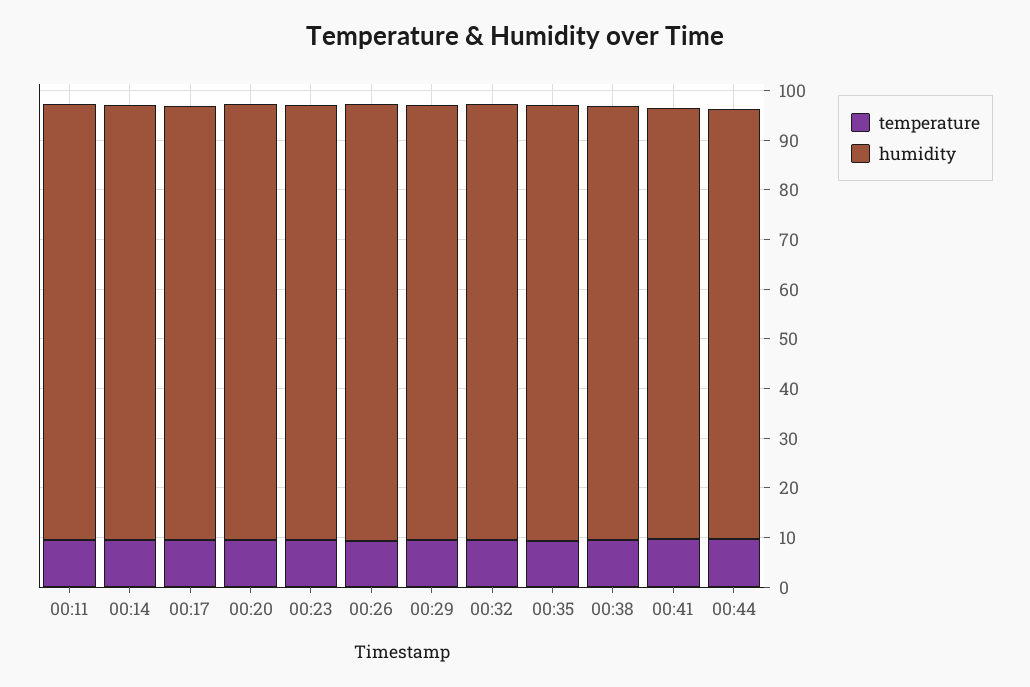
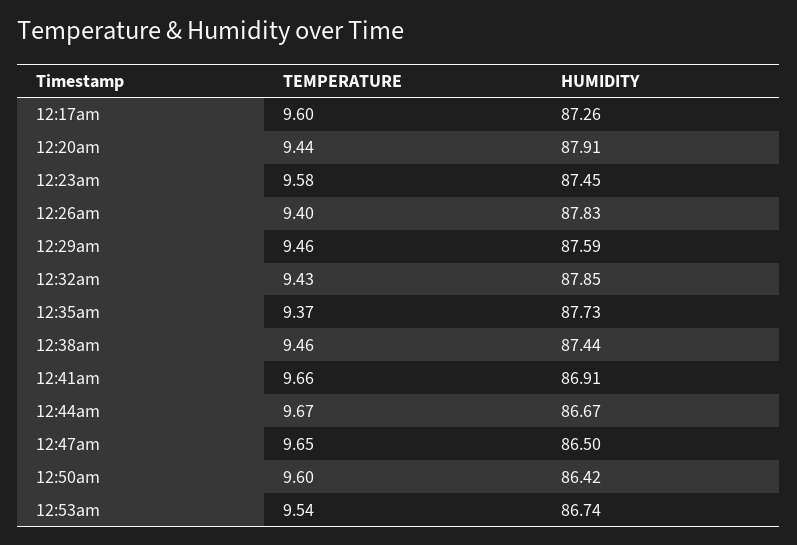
temperature, 00:11: 10 -> none
humidity, 00:11: 88 -> none
temperature, 00:14: 10 -> none
humidity, 00:14: 88 -> none
temperature, 12:47am: none -> 9.65
humidity, 12:47am: none -> 86.5
temperature, 12:50am: none -> 9.6
humidity, 12:50am: none -> 86.42
temperature, 12:53am: none -> 9.54
humidity, 12:53am: none -> 86.74

